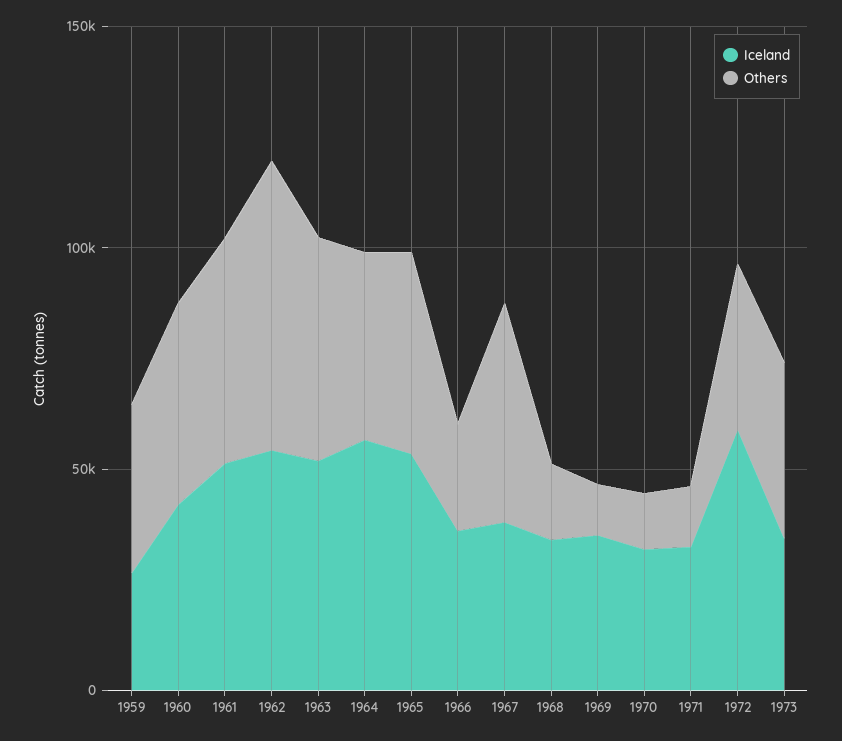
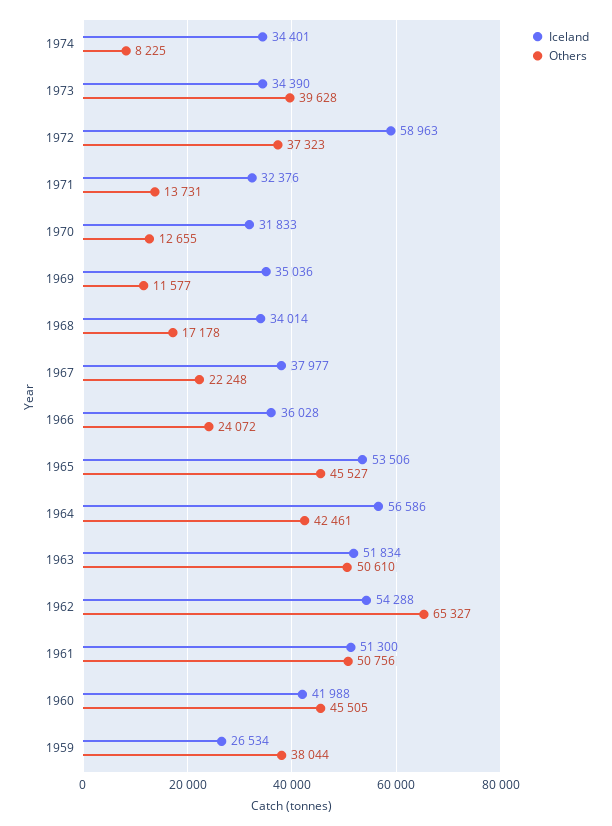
Others, 1967: 50000 -> 22248
Iceland, 1974: none -> 34401
Others, 1974: none -> 8225

